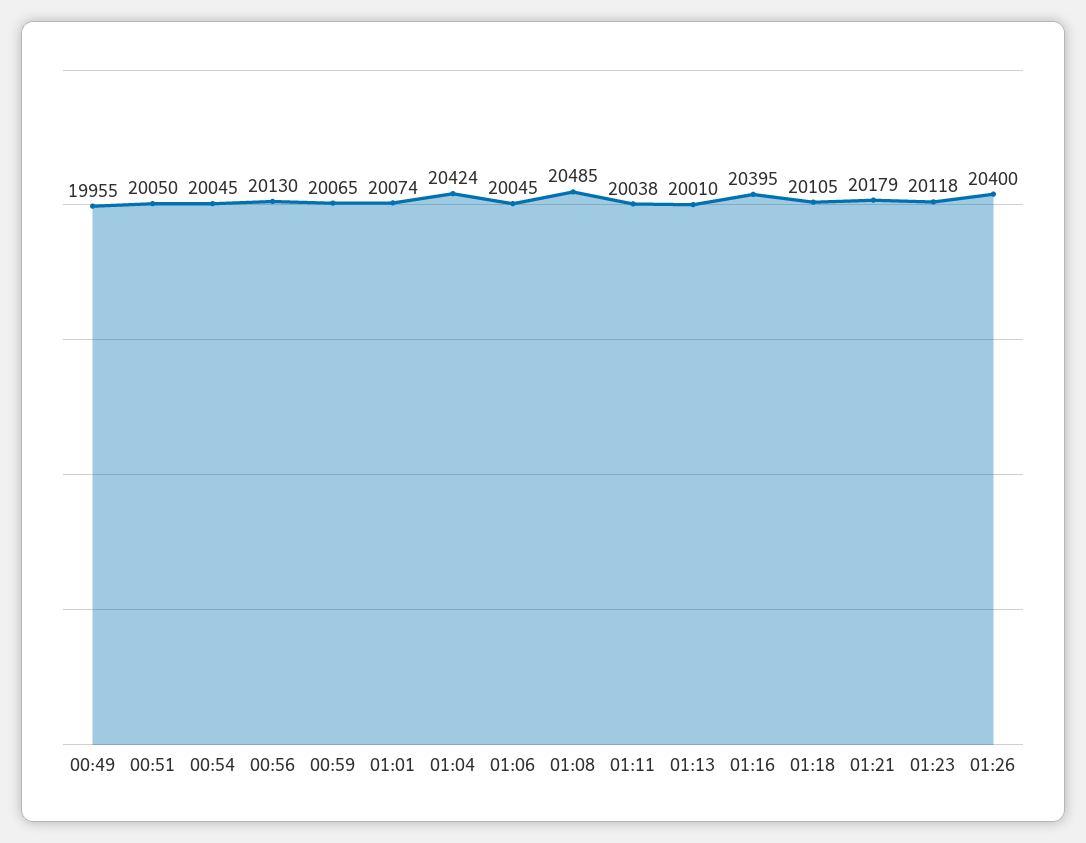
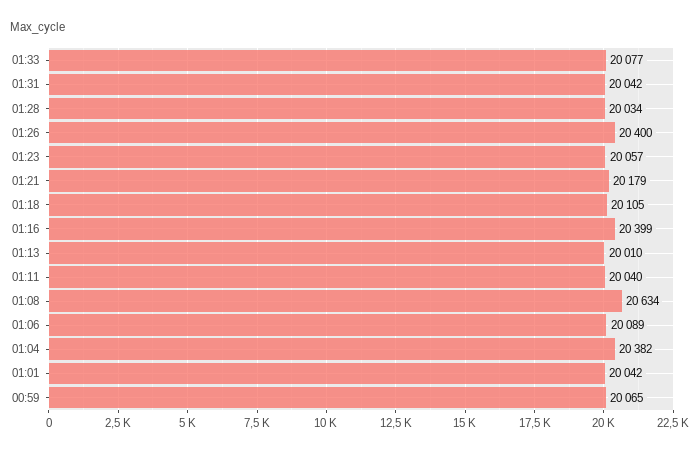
00:49: 19955 -> none
00:51: 20050 -> none
00:54: 20045 -> none
00:56: 20130 -> none
01:01: 20074 -> 20042
01:04: 20424 -> 20382
01:06: 20045 -> 20089
01:08: 20485 -> 20634
01:11: 20038 -> 20040
01:16: 20395 -> 20399
01:23: 20118 -> 20057
01:33: none -> 20077
01:31: none -> 20042
01:28: none -> 20034

